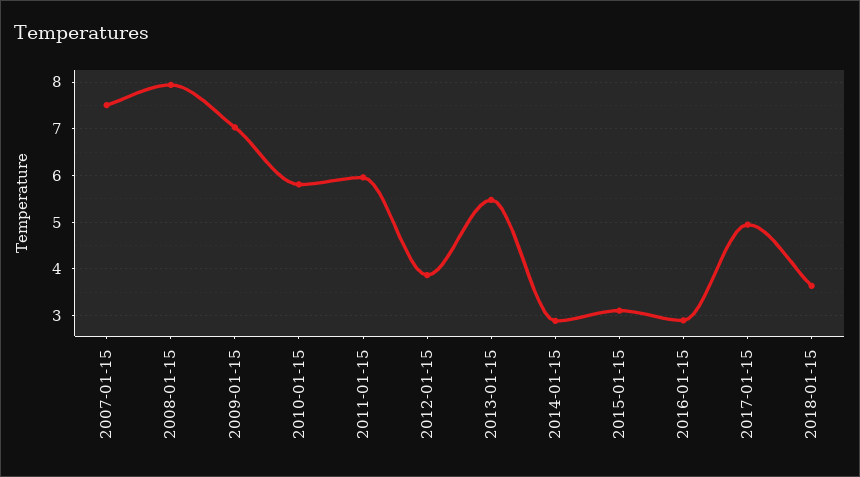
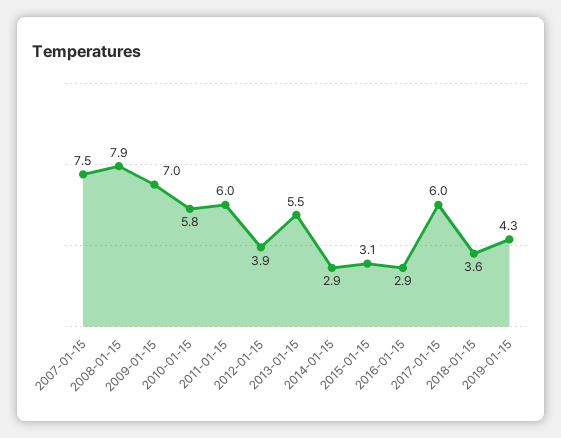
2017-01-15: 5 -> 6
2019-01-15: none -> 4.3

